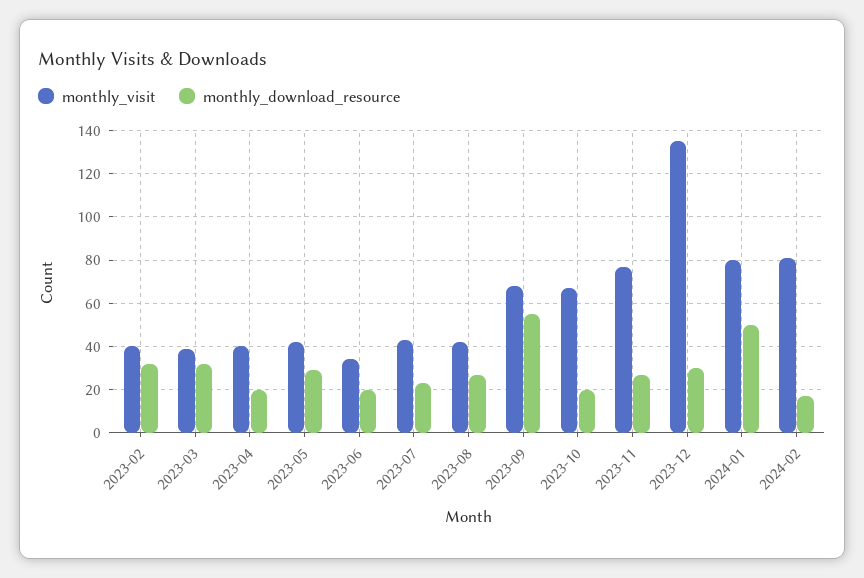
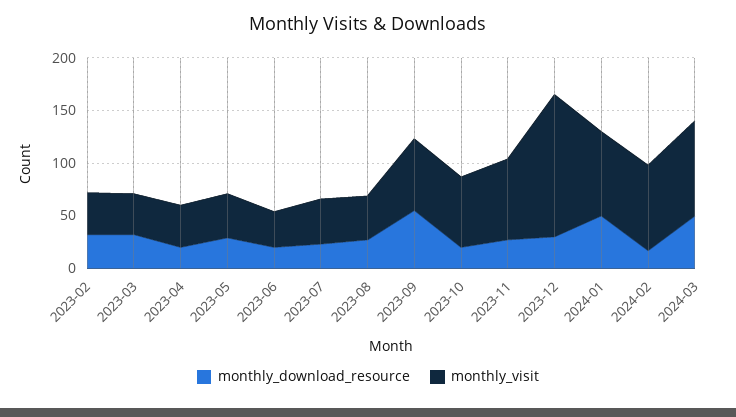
monthly_download_resource, 2024-03: none -> 50
monthly_visit, 2024-03: none -> 90

